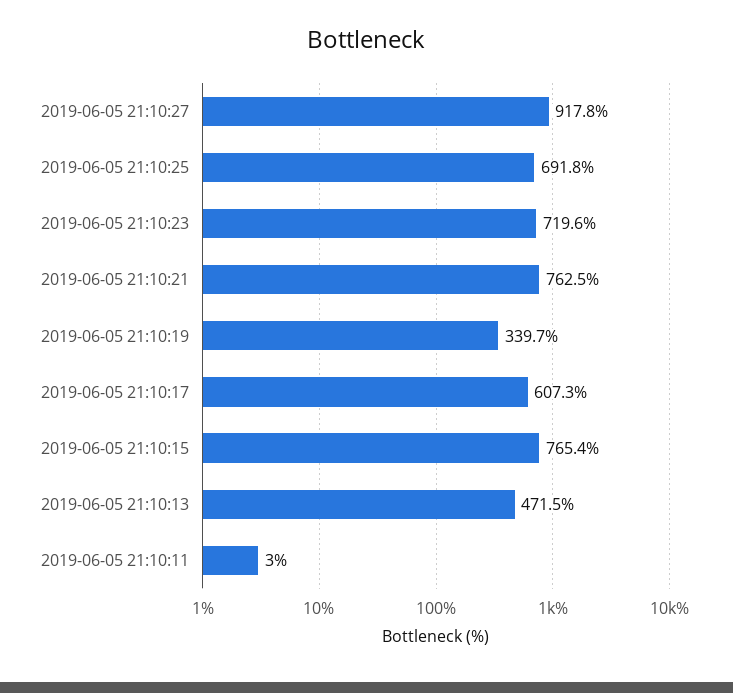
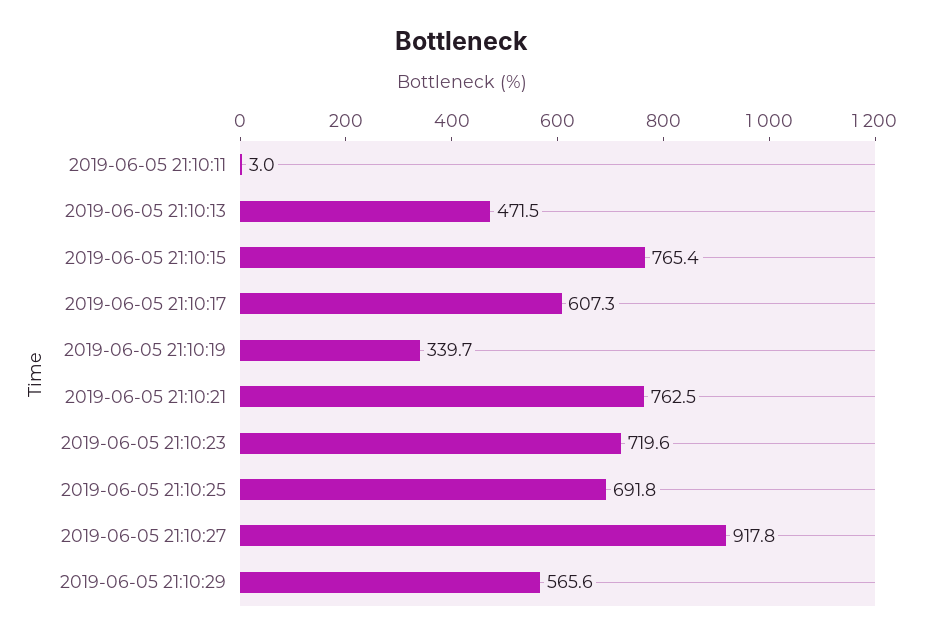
2019-06-05 21:10:29: none -> 565.6

